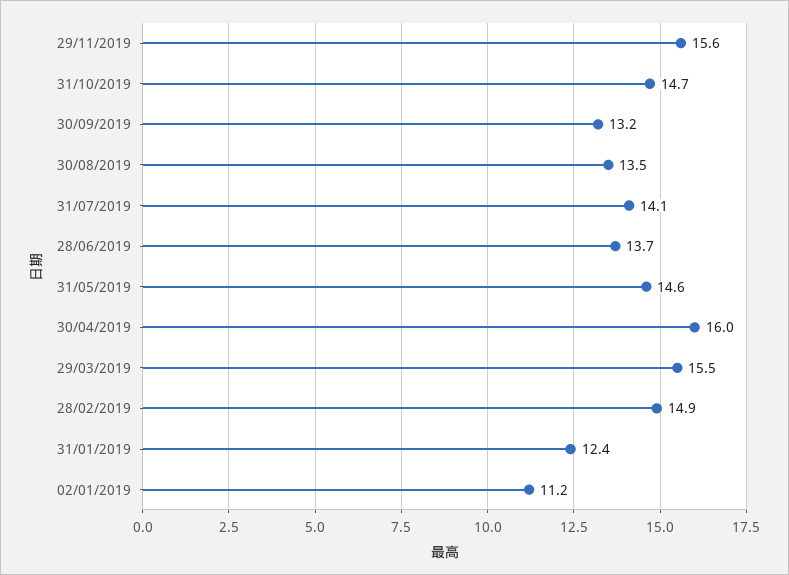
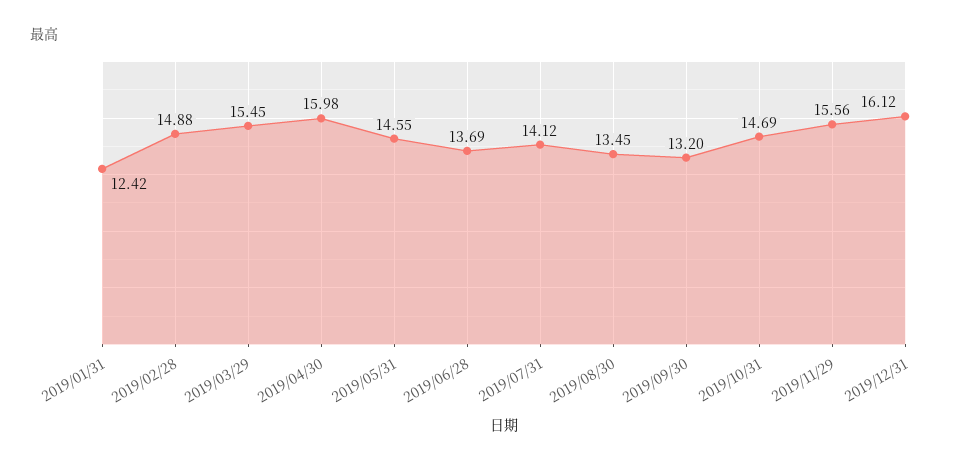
02/01/2019: 11.2 -> none
2019/12/31: none -> 16.12

